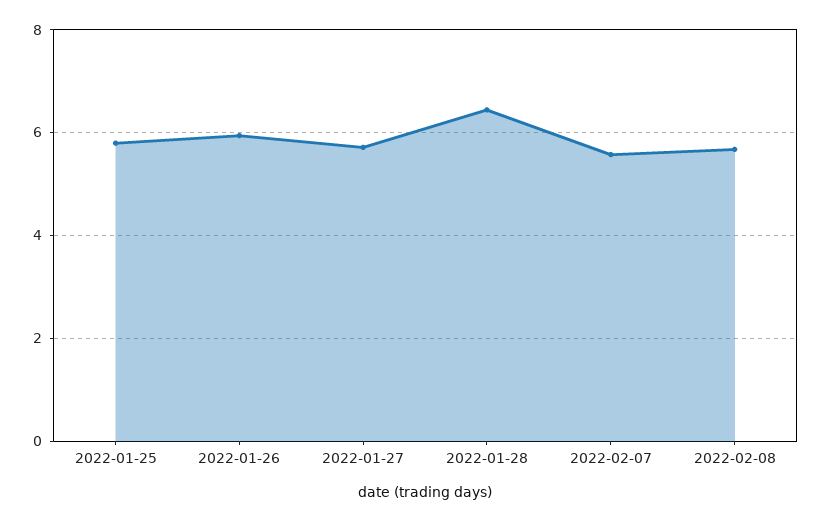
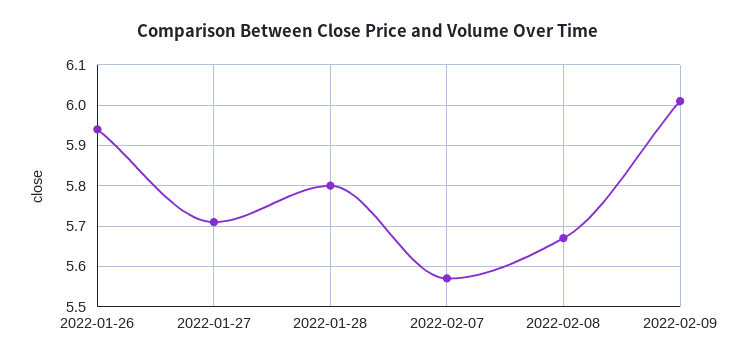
2022-01-25: 5.8 -> none
2022-01-28: 6.4 -> 5.8
2022-02-09: none -> 6

